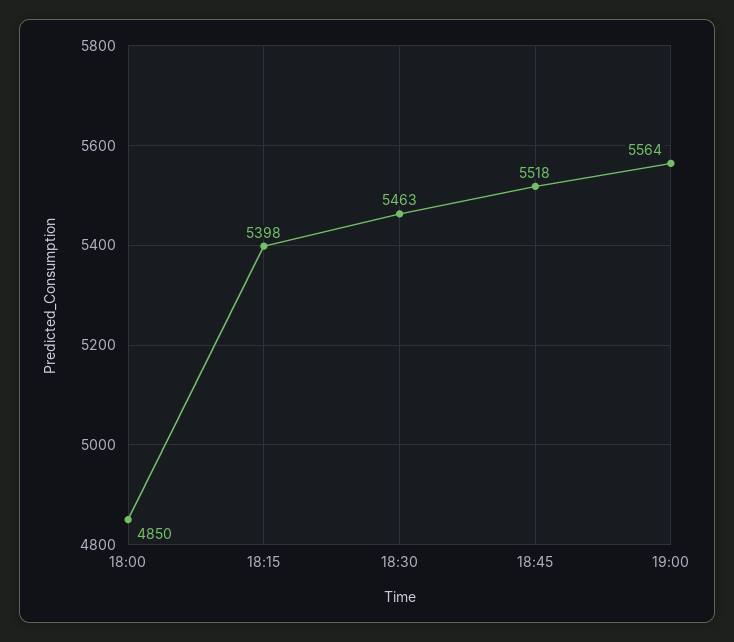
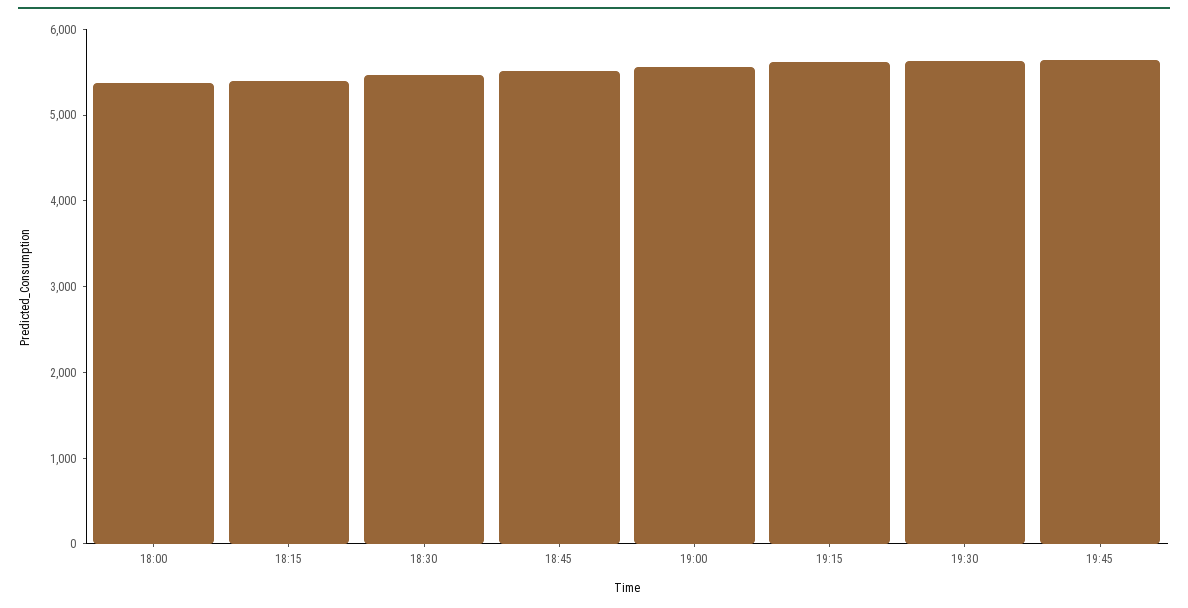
18:00: 4850 -> 5400
19:15: none -> 5600
19:30: none -> 5600
19:45: none -> 5600

